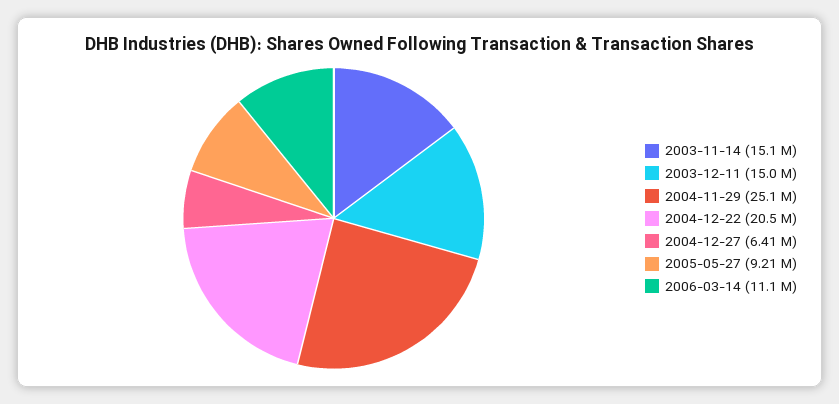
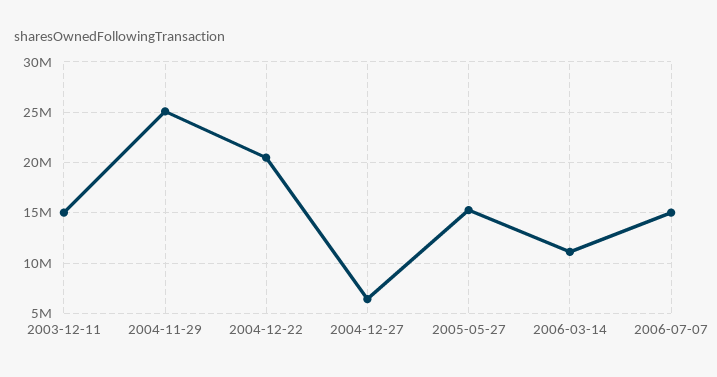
2003-11-14: 15100000 -> none
2005-05-27: 9210000 -> 15000000
2006-07-07: none -> 15000000

